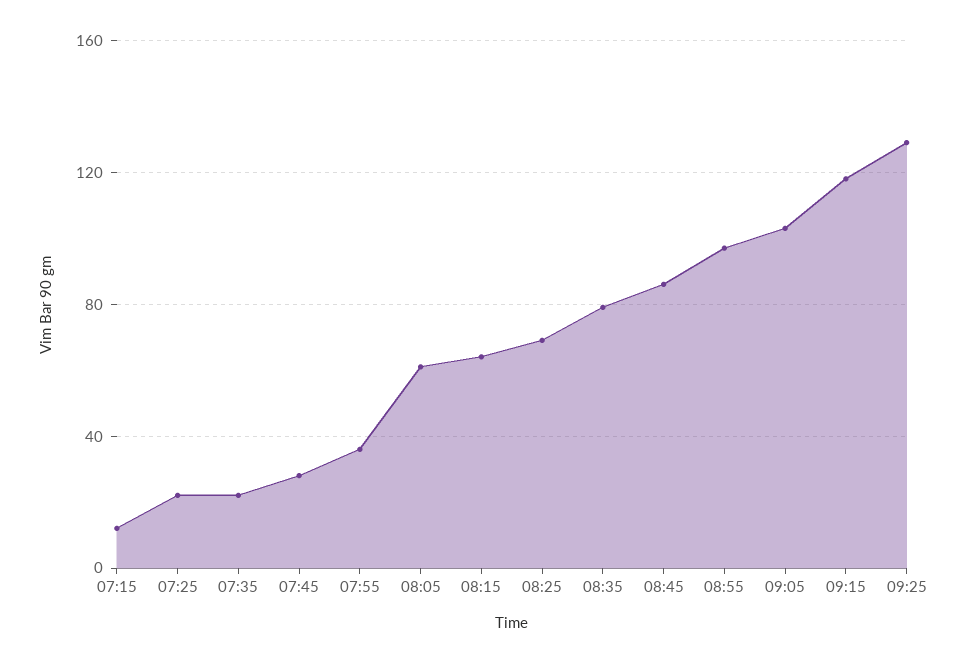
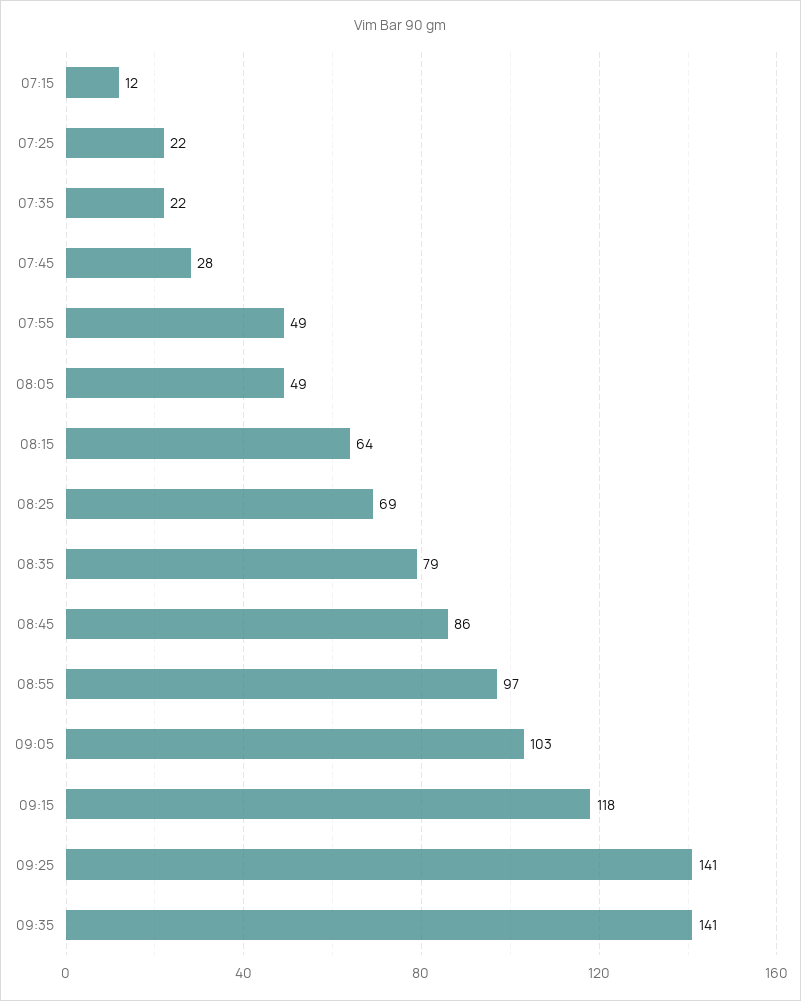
07:55: 35 -> 49
08:05: 60 -> 49
09:25: 130 -> 141
09:35: none -> 141

